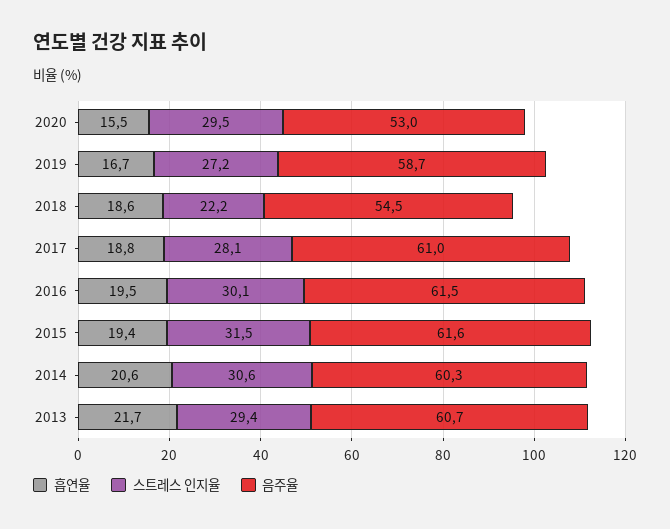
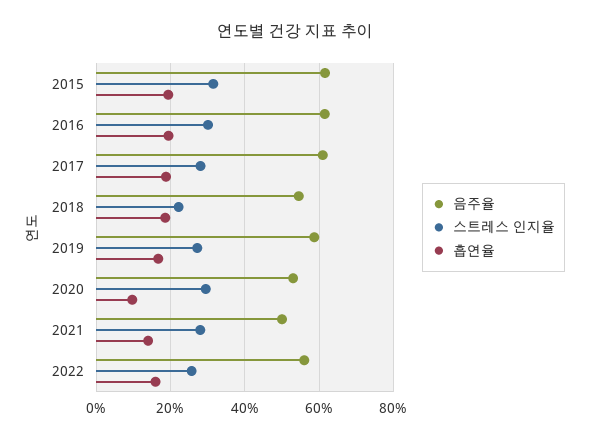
흡연율, 2020: 15.5 -> 10
흡연율, 2014: 20.6 -> none
스트레스 인지율, 2014: 30.6 -> none
음주율, 2014: 60.3 -> none
흡연율, 2013: 21.7 -> none
스트레스 인지율, 2013: 29.4 -> none
음주율, 2013: 60.7 -> none
음주율, 2021: none -> 50
스트레스 인지율, 2021: none -> 28
흡연율, 2021: none -> 14
음주율, 2022: none -> 56
스트레스 인지율, 2022: none -> 26
흡연율, 2022: none -> 16

